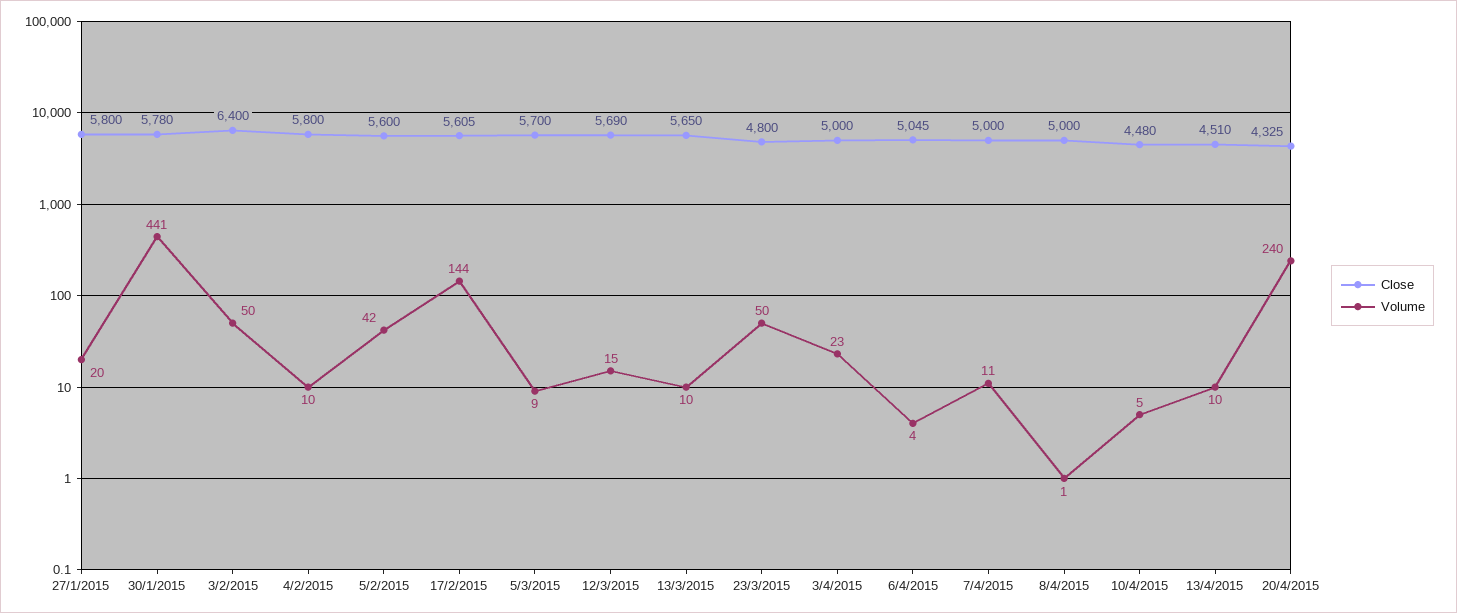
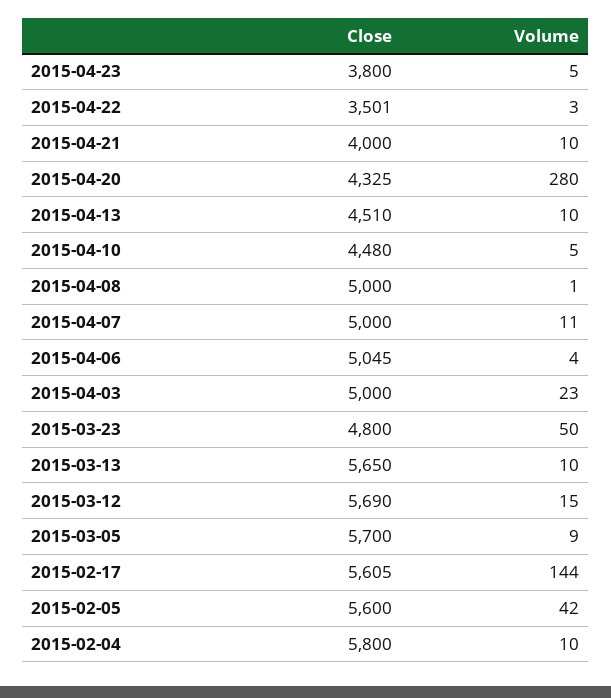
Close, 27/1/2015: 5800 -> none
Volume, 27/1/2015: 20 -> none
Close, 30/1/2015: 5780 -> none
Volume, 30/1/2015: 441 -> none
Close, 3/2/2015: 6400 -> none
Volume, 3/2/2015: 50 -> none
Volume, 20/4/2015: 240 -> 280
Close, 2015-04-23: none -> 3800
Volume, 2015-04-23: none -> 5
Close, 2015-04-22: none -> 3501
Volume, 2015-04-22: none -> 3
Close, 2015-04-21: none -> 4000
Volume, 2015-04-21: none -> 10

